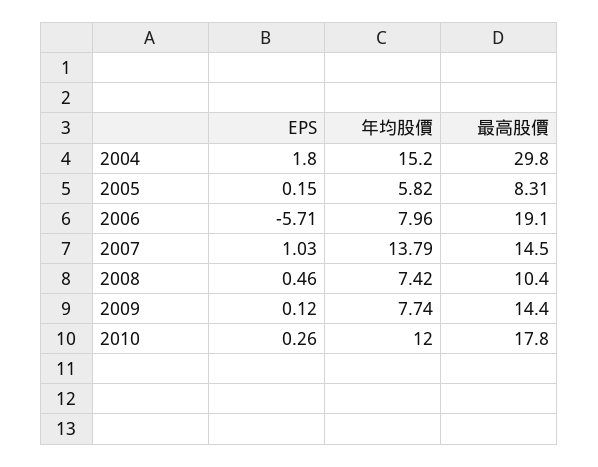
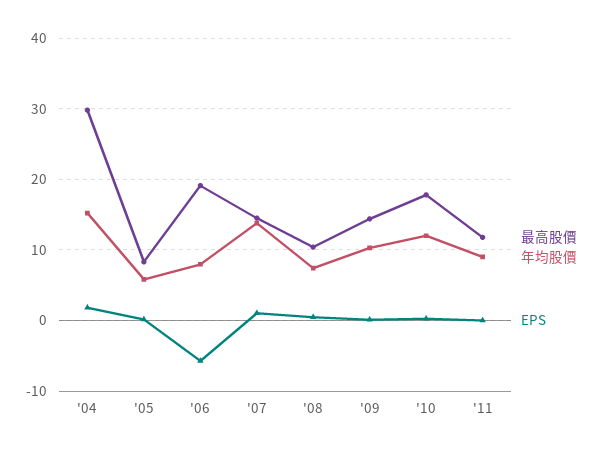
年均股價, 2009: 7.74 -> 10
最高股價, '11: none -> 12
年均股價, '11: none -> 9
EPS, '11: none -> 0

